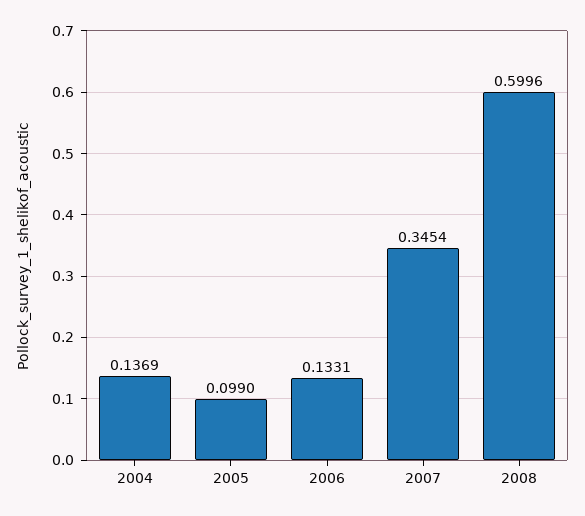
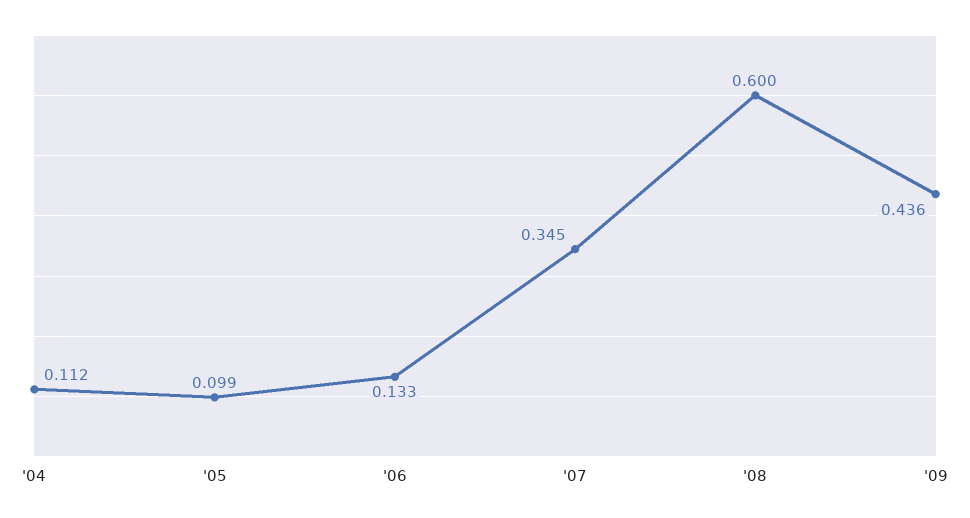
2004: 0.1369 -> 0.112
'09: none -> 0.436

